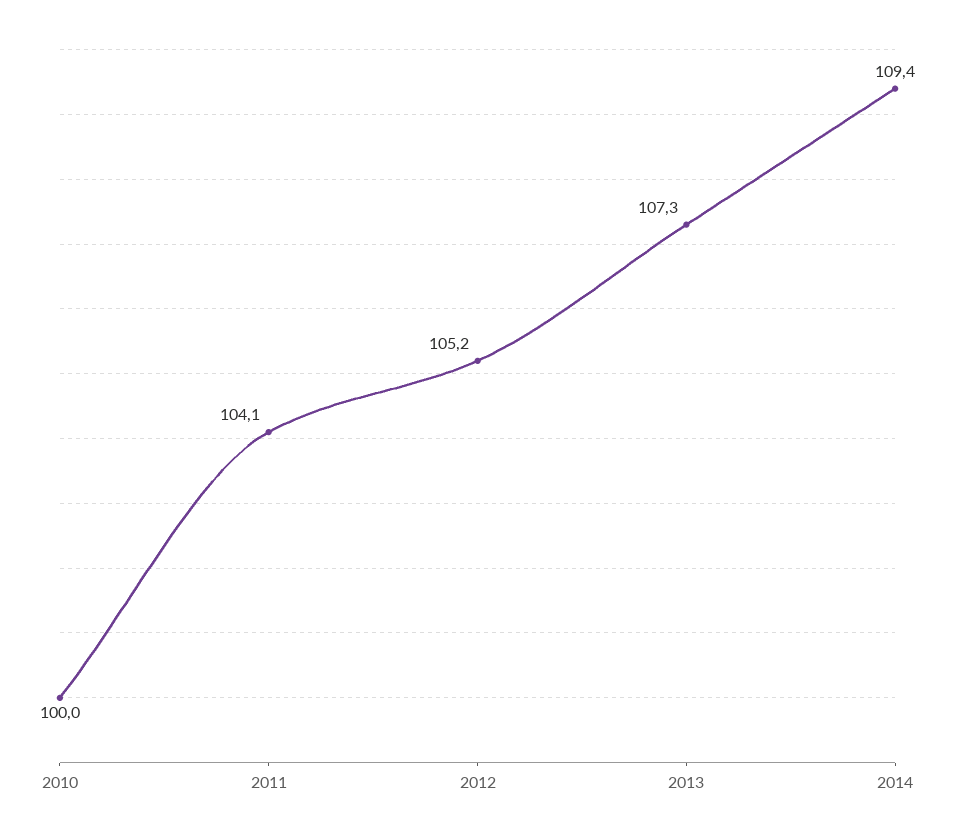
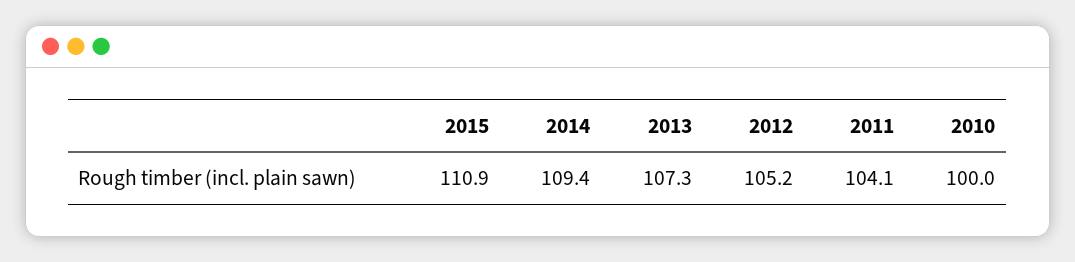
2015: none -> 110.9

